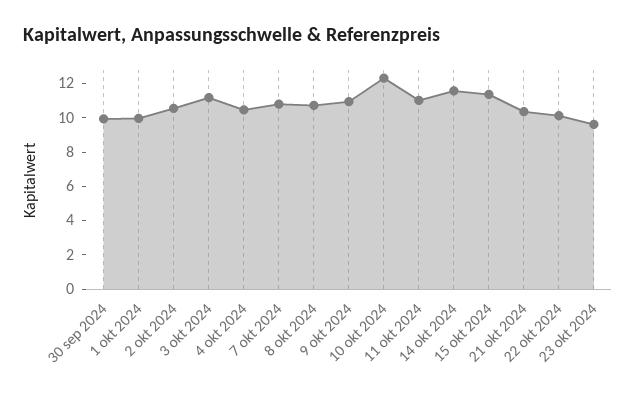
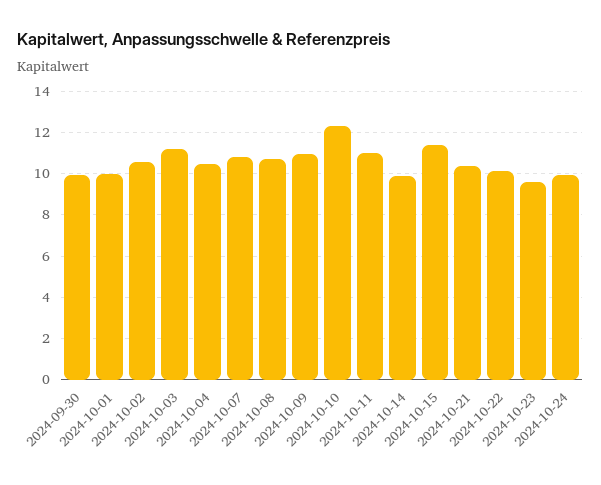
14 okt 2024: 11.5 -> 10
2024-10-24: none -> 10

